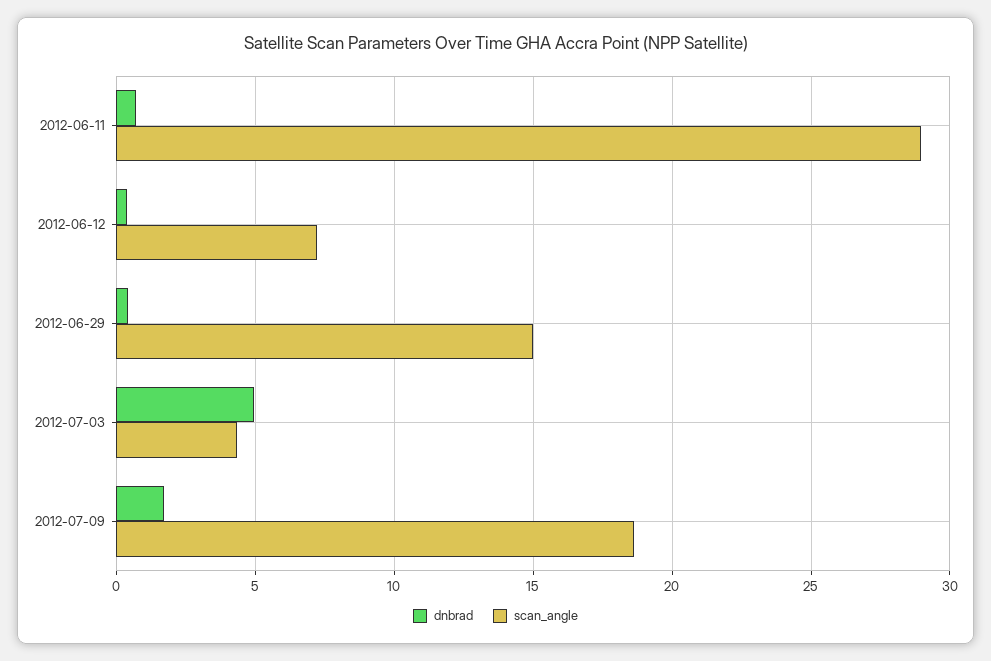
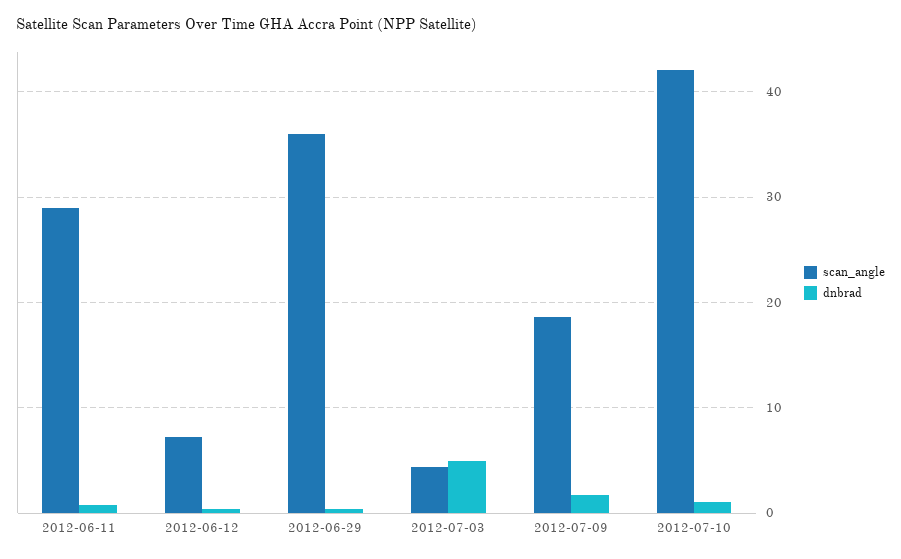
scan_angle, 2012-06-29: 15 -> 36
scan_angle, 2012-07-10: none -> 42
dnbrad, 2012-07-10: none -> 1

